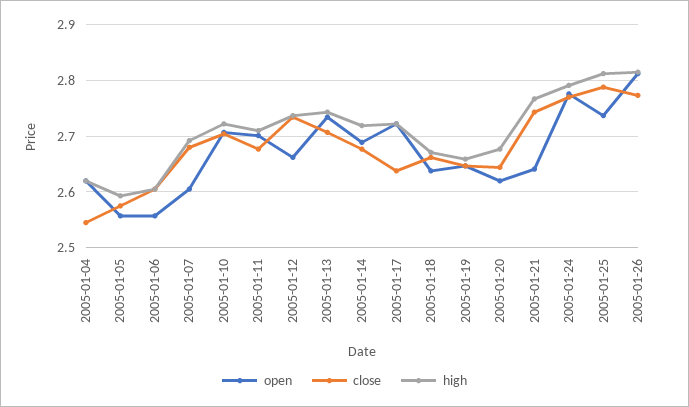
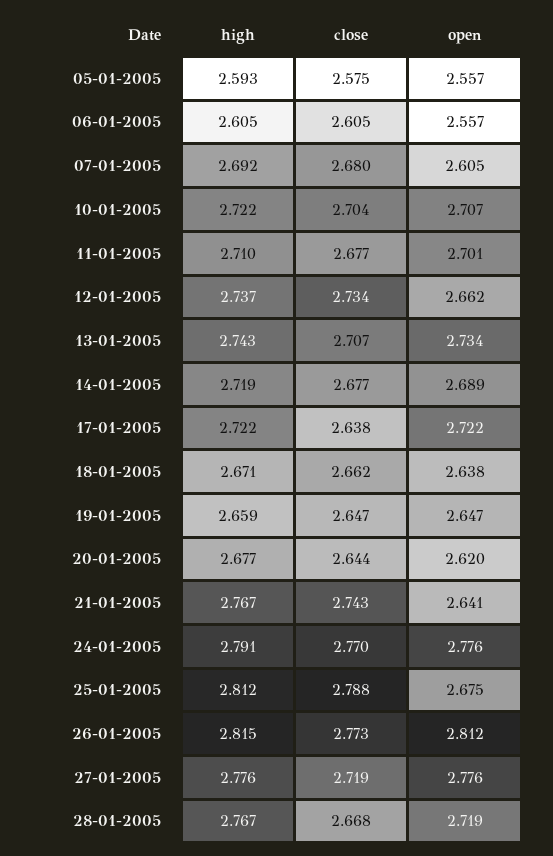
open, 2005-01-04: 2.62 -> none
close, 2005-01-04: 2.54 -> none
high, 2005-01-04: 2.62 -> none
open, 2005-01-25: 2.74 -> 2.675
high, 27-01-2005: none -> 2.776
close, 27-01-2005: none -> 2.719
open, 27-01-2005: none -> 2.776
high, 28-01-2005: none -> 2.767
close, 28-01-2005: none -> 2.668
open, 28-01-2005: none -> 2.719

